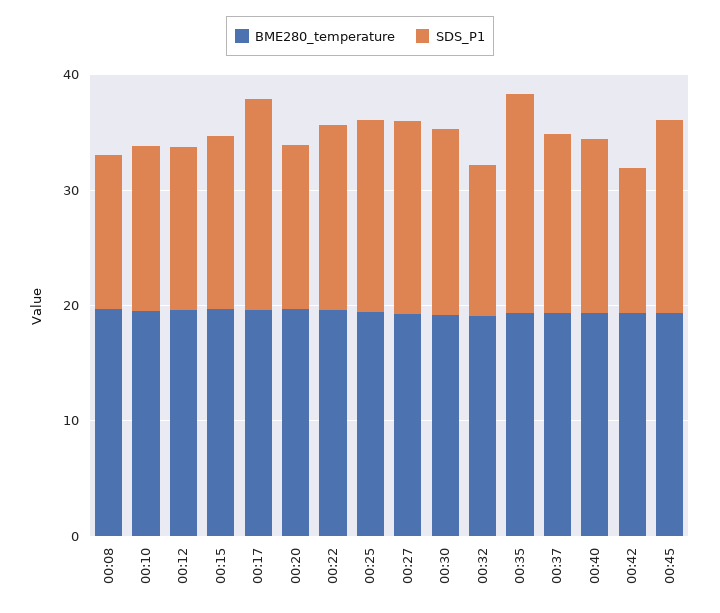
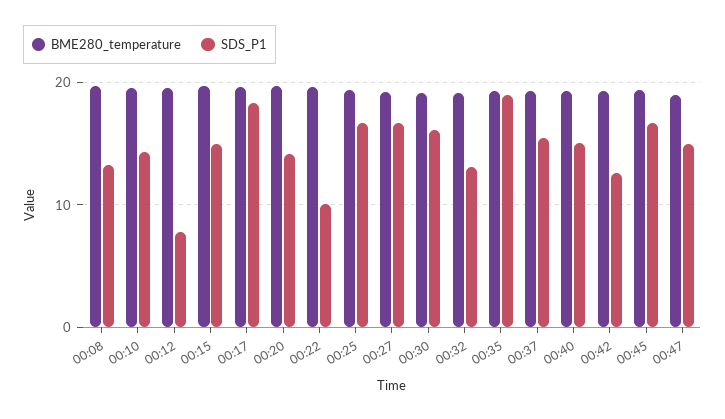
SDS_P1, 00:12: 14 -> 8
SDS_P1, 00:22: 16 -> 10
BME280_temperature, 00:47: none -> 19
SDS_P1, 00:47: none -> 15

